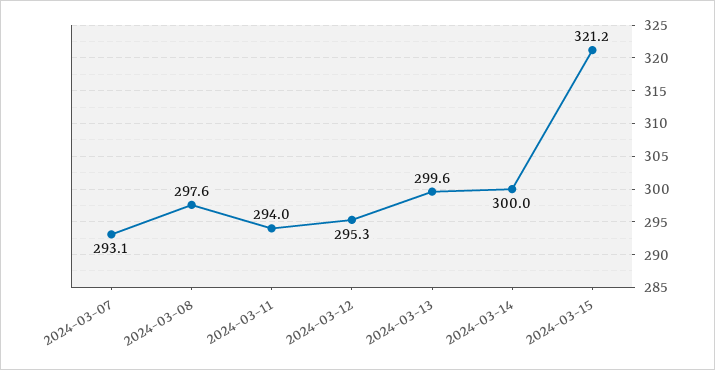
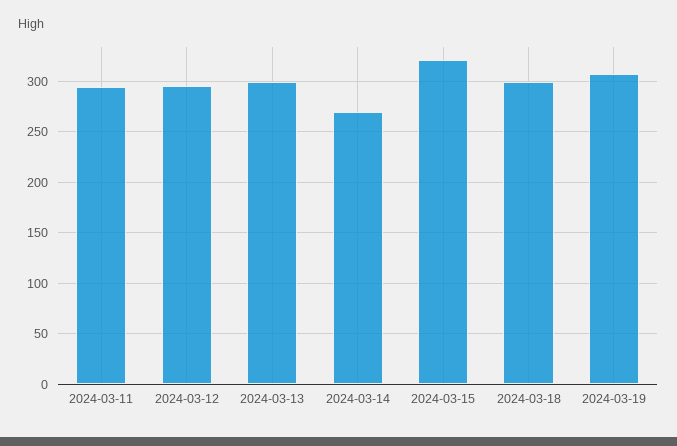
2024-03-07: 293.1 -> none
2024-03-08: 297.6 -> none
2024-03-14: 300 -> 270
2024-03-18: none -> 300
2024-03-19: none -> 310

